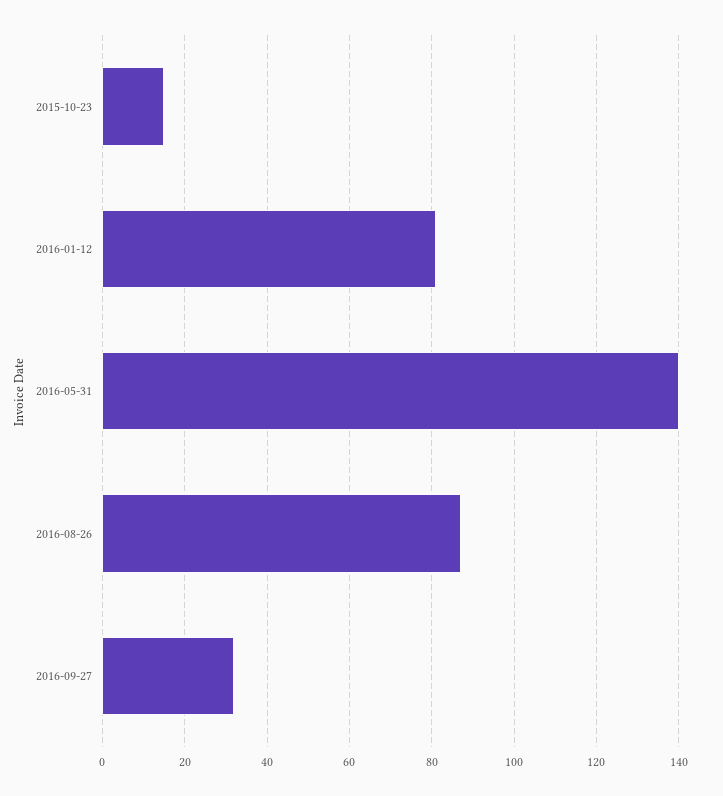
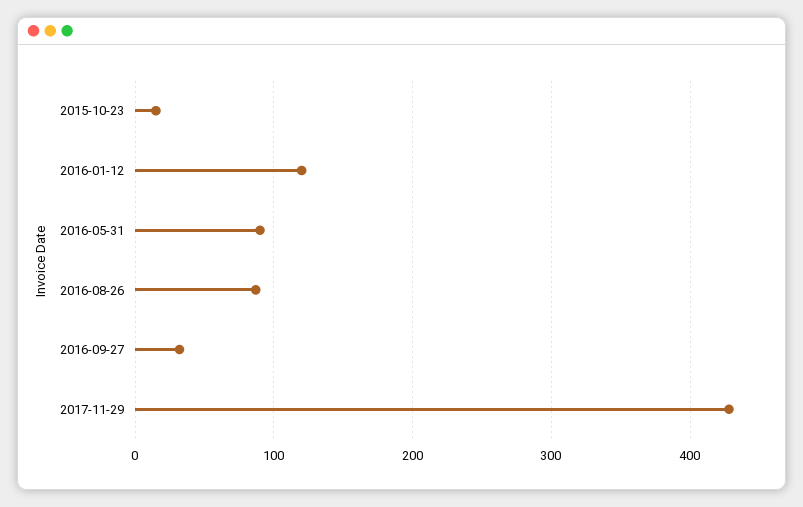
2016-01-12: 80 -> 120
2016-05-31: 140 -> 90
2017-11-29: none -> 430

